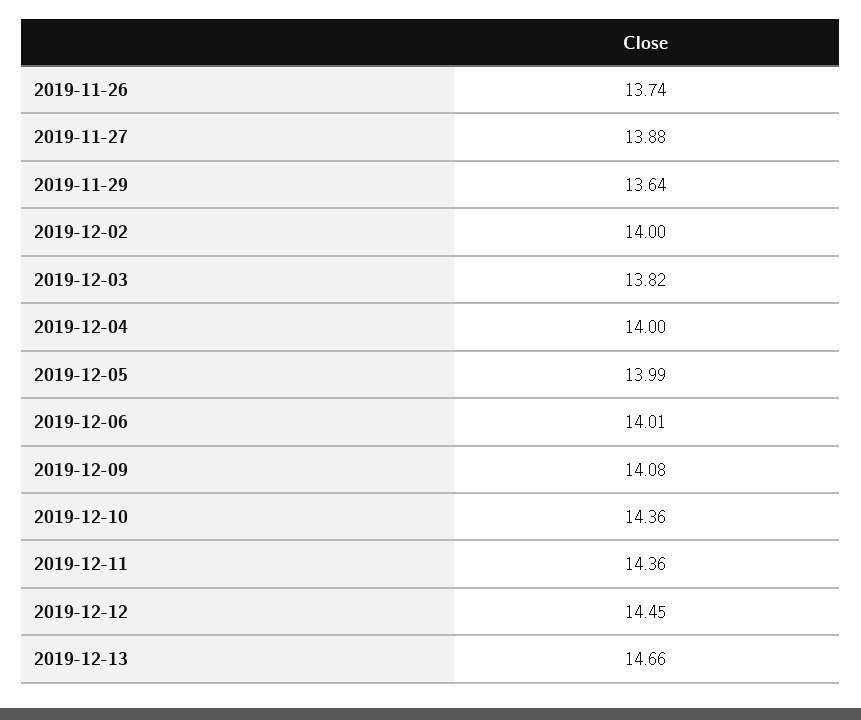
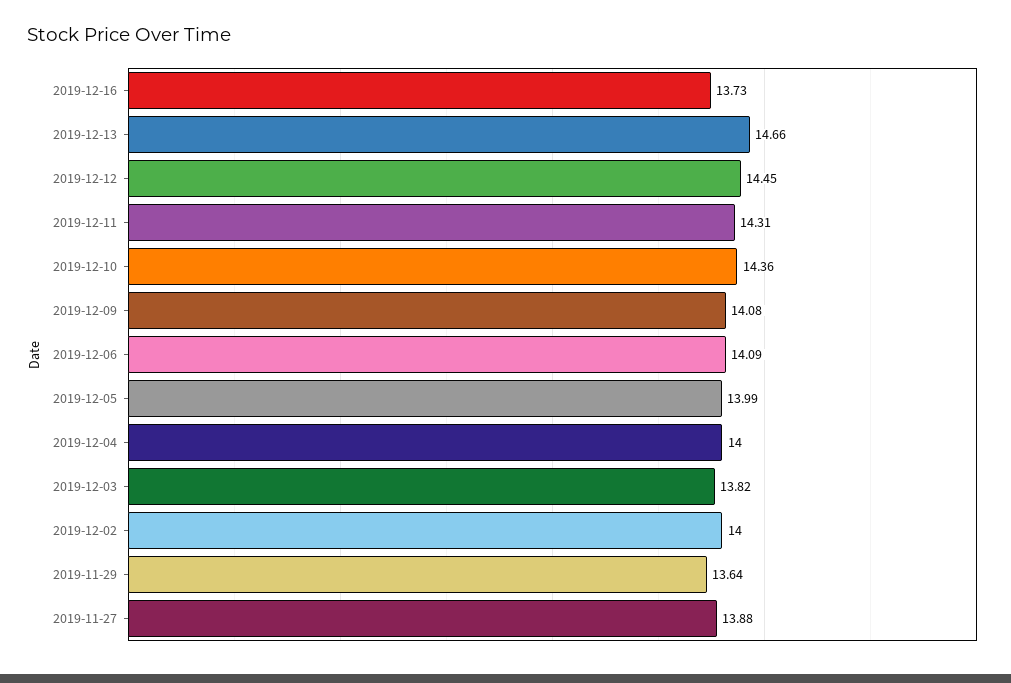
2019-11-26: 13.74 -> none
2019-12-06: 14.01 -> 14.09
2019-12-11: 14.36 -> 14.31
2019-12-16: none -> 13.73

